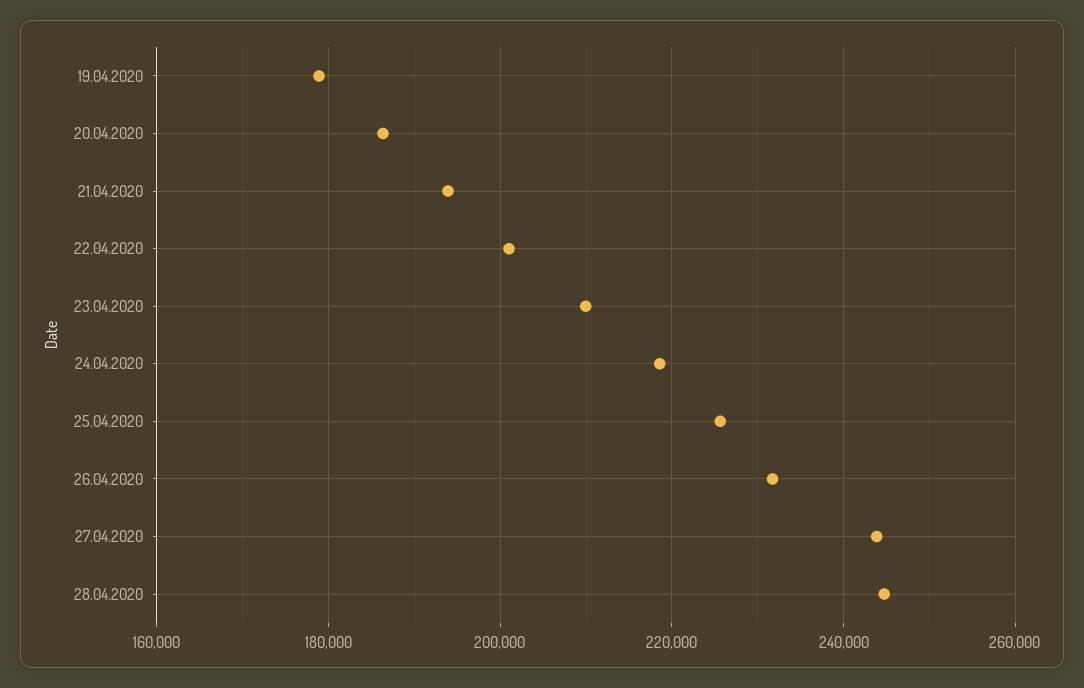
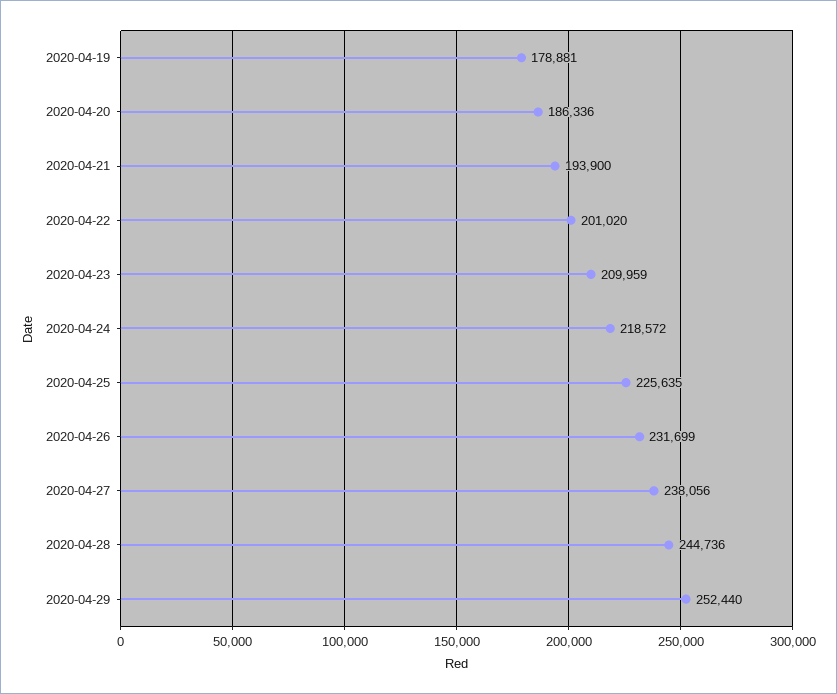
27.04.2020: 244000 -> 238056
2020-04-29: none -> 252440

